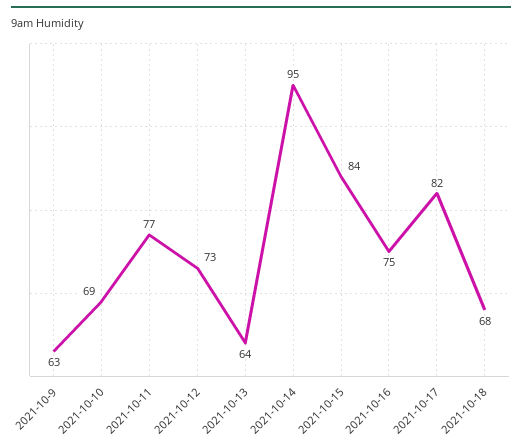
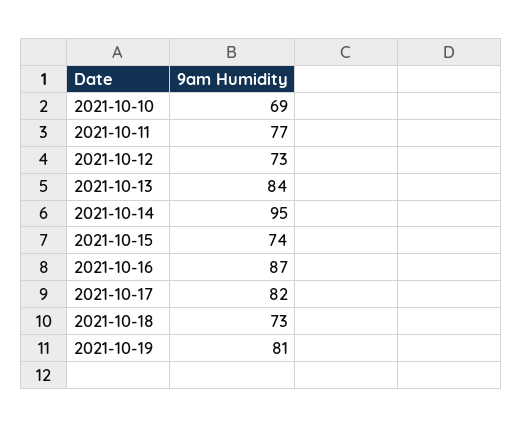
2021-10-9: 63 -> none
2021-10-13: 64 -> 84
2021-10-15: 84 -> 74
2021-10-16: 75 -> 87
2021-10-18: 68 -> 73
2021-10-19: none -> 81

